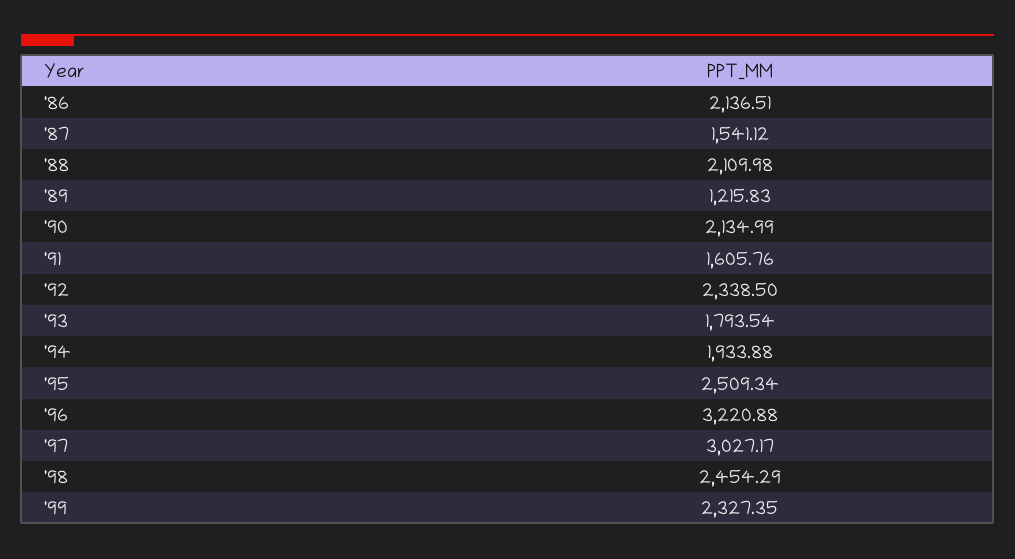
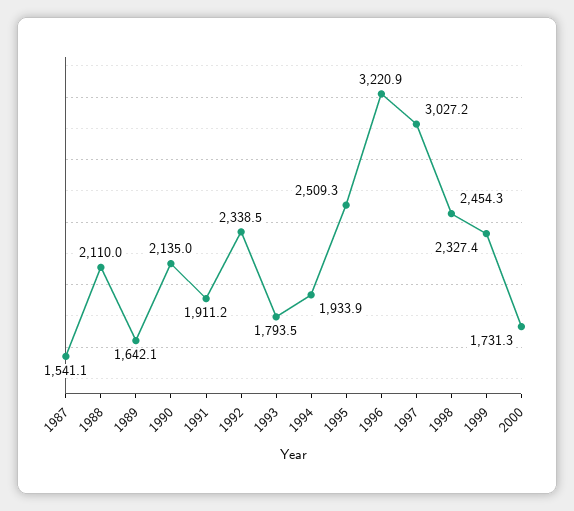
'86: 2136.51 -> none
'89: 1215.83 -> 1642.1
'91: 1605.76 -> 1911.2
2000: none -> 1731.3

